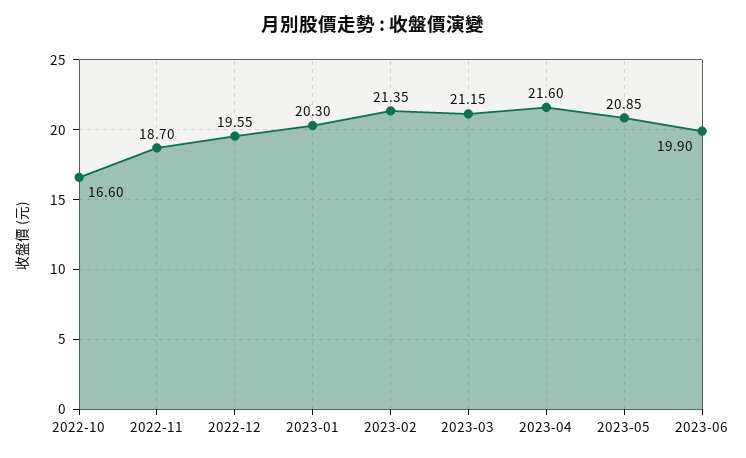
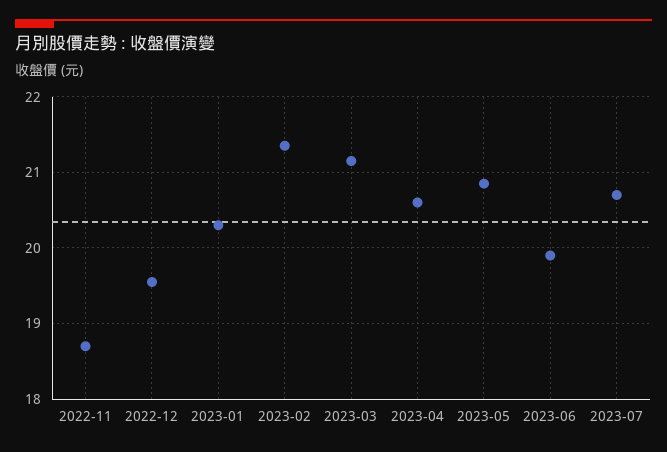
2022-10: 16.6 -> none
2023-04: 21.6 -> 20.6
2023-07: none -> 20.7

